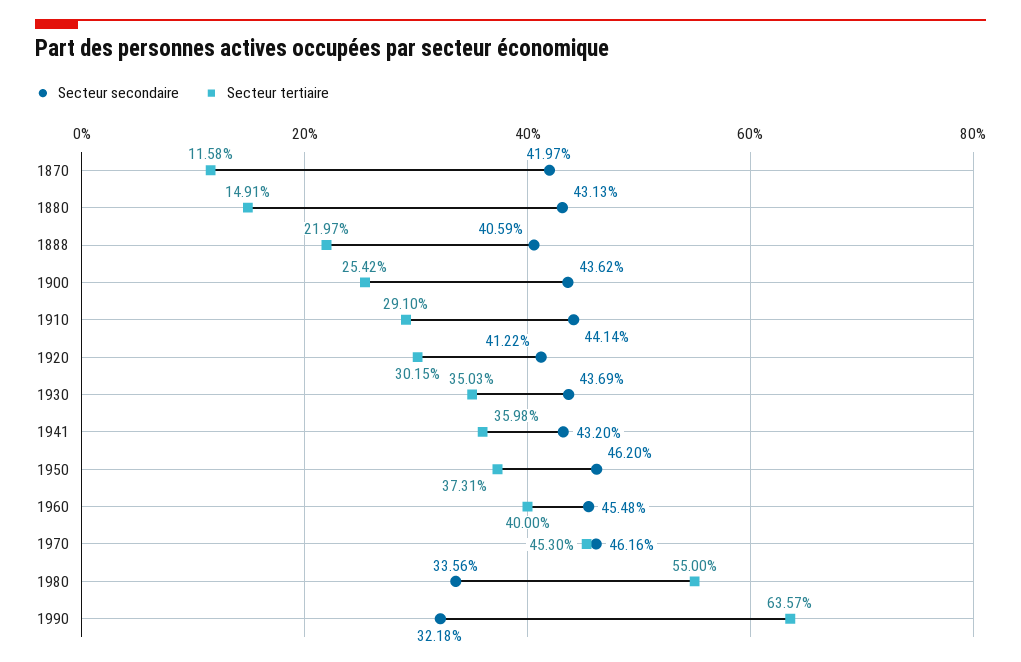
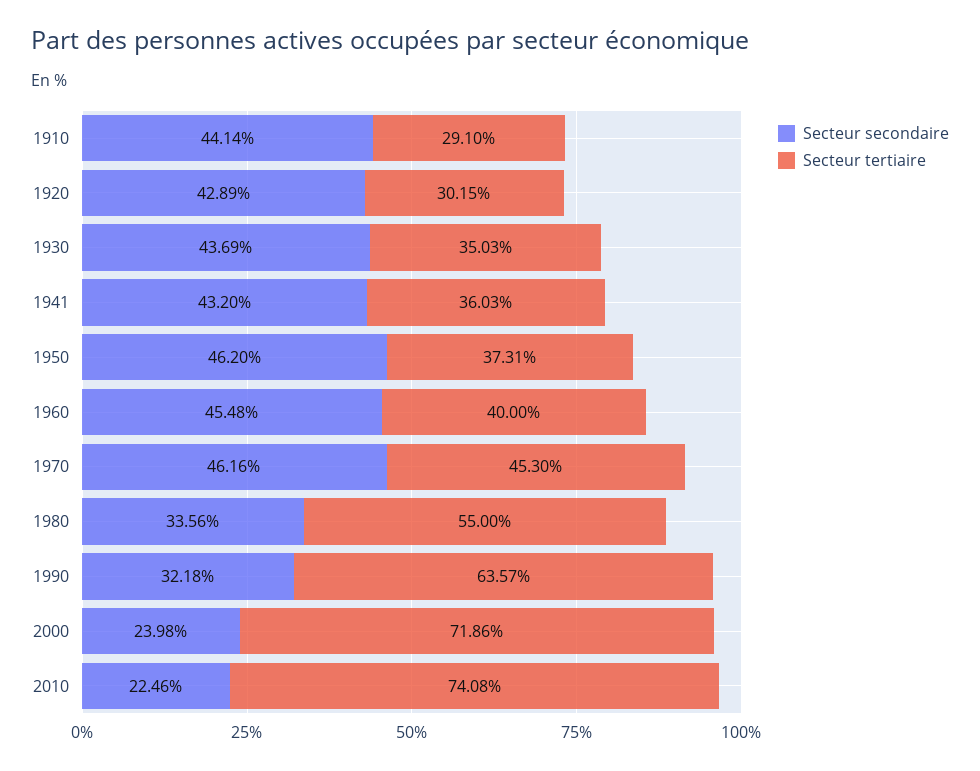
Secteur secondaire, 1870: 41.97 -> none
Secteur tertiaire, 1870: 11.58 -> none
Secteur secondaire, 1880: 43.13 -> none
Secteur tertiaire, 1880: 14.91 -> none
Secteur secondaire, 1888: 40.59 -> none
Secteur tertiaire, 1888: 21.97 -> none
Secteur secondaire, 1900: 43.62 -> none
Secteur tertiaire, 1900: 25.42 -> none
Secteur secondaire, 1920: 41.22 -> 42.89
Secteur tertiaire, 1941: 35.98 -> 36.03
Secteur secondaire, 2000: none -> 23.98
Secteur tertiaire, 2000: none -> 71.86
Secteur secondaire, 2010: none -> 22.46
Secteur tertiaire, 2010: none -> 74.08

